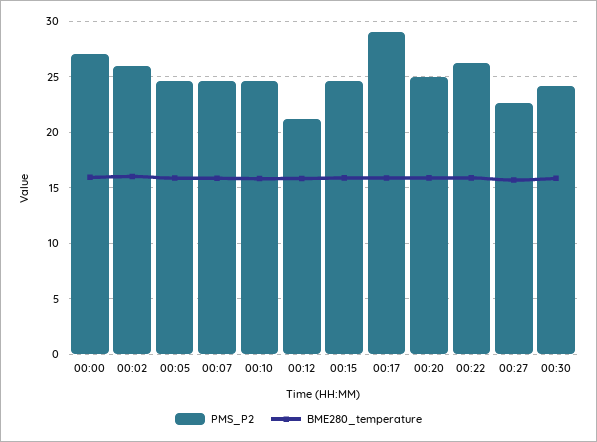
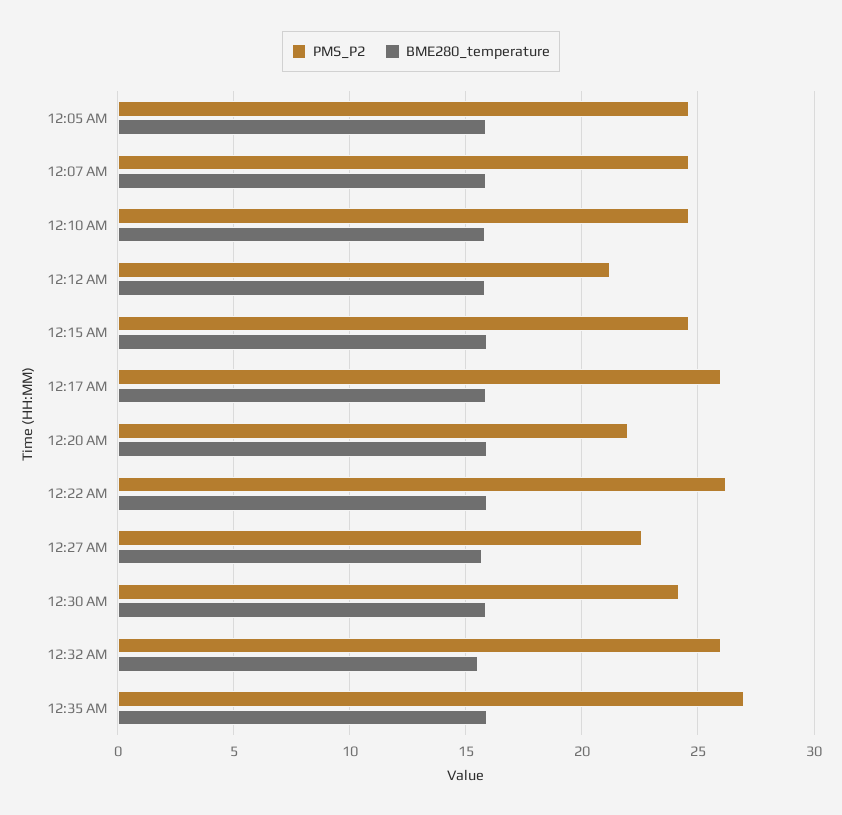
PMS_P2, 00:00: 27 -> none
BME280_temperature, 00:00: 16 -> none
PMS_P2, 00:02: 26 -> none
BME280_temperature, 00:02: 16 -> none
PMS_P2, 00:17: 29 -> 26
PMS_P2, 00:20: 25 -> 22
PMS_P2, 12:32 AM: none -> 26
BME280_temperature, 12:32 AM: none -> 15.5
PMS_P2, 12:35 AM: none -> 27
BME280_temperature, 12:35 AM: none -> 16

